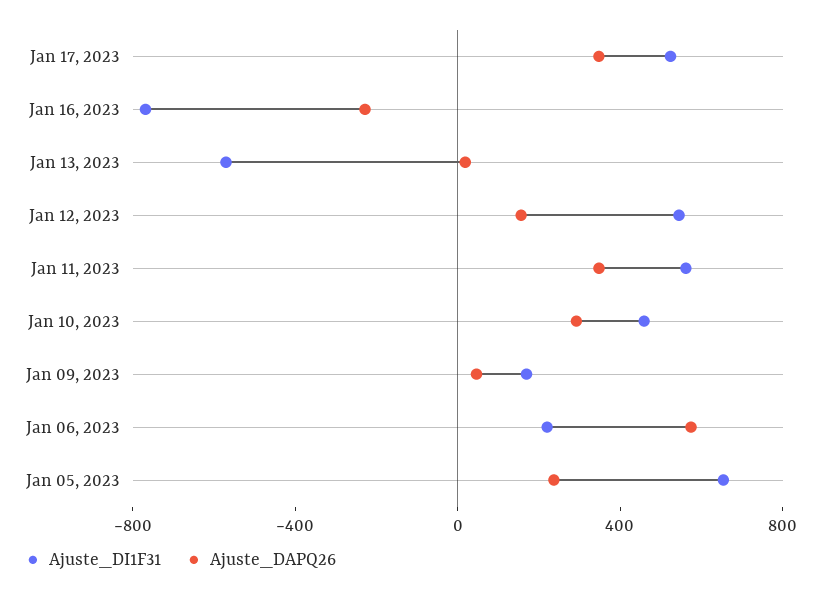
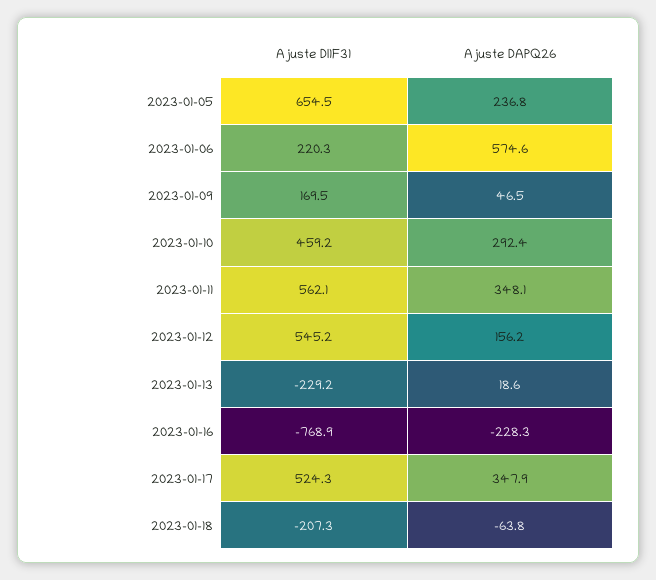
Ajuste_DI1F31, Jan 13, 2023: -600 -> -229.2
Ajuste_DI1F31, 2023-01-18: none -> -207.3
Ajuste_DAPQ26, 2023-01-18: none -> -63.8

